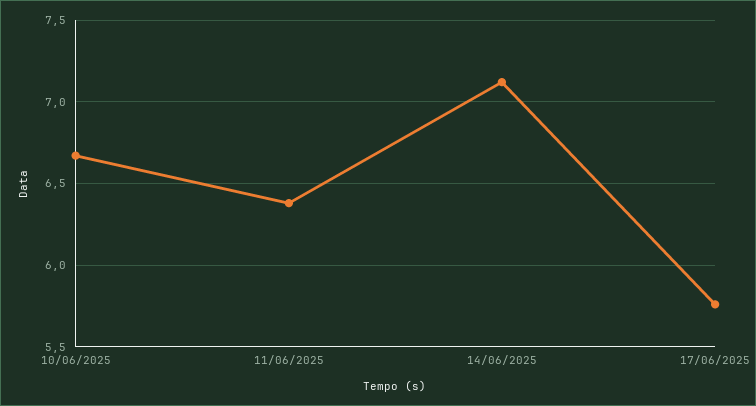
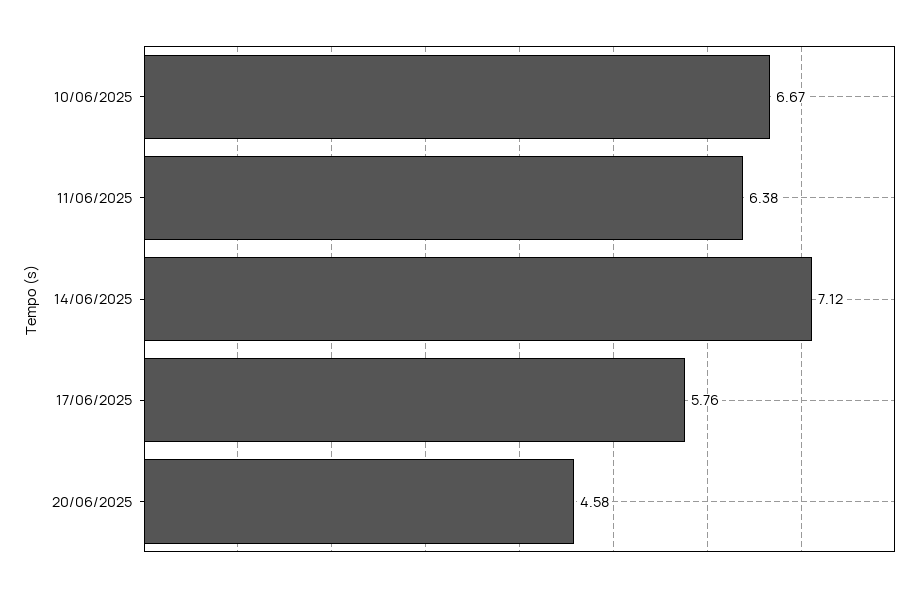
20/06/2025: none -> 4.58

